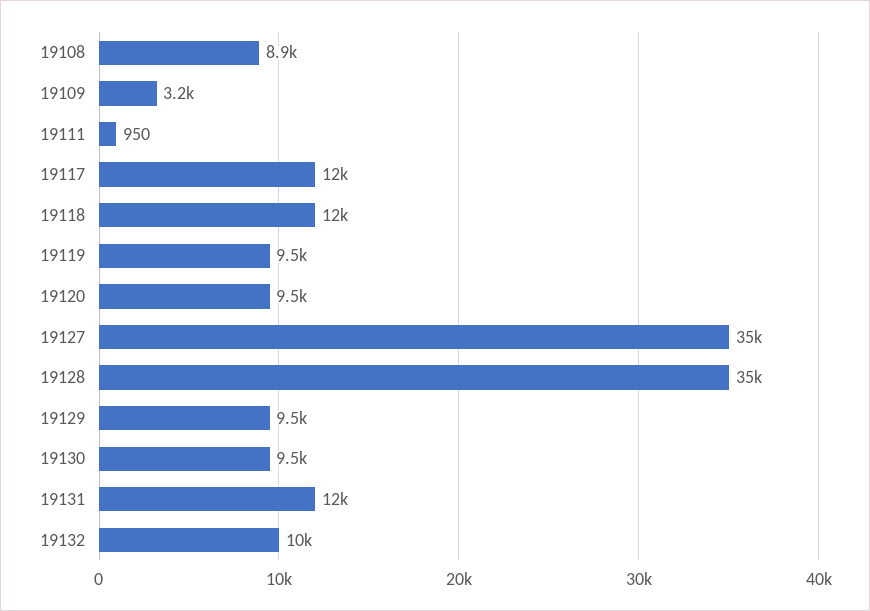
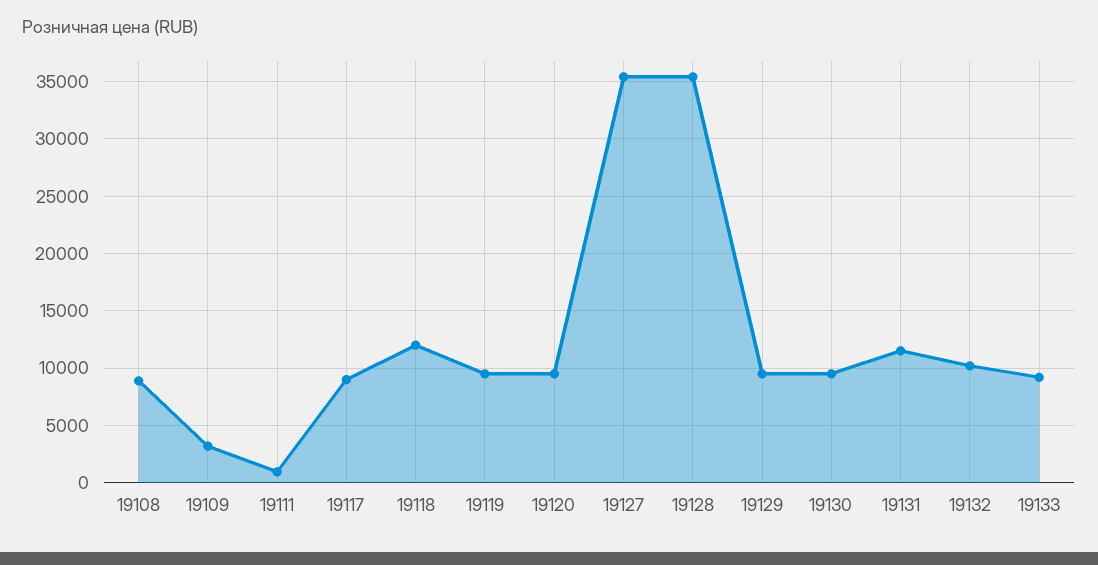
19117: 12000 -> 9000
19133: none -> 9000

